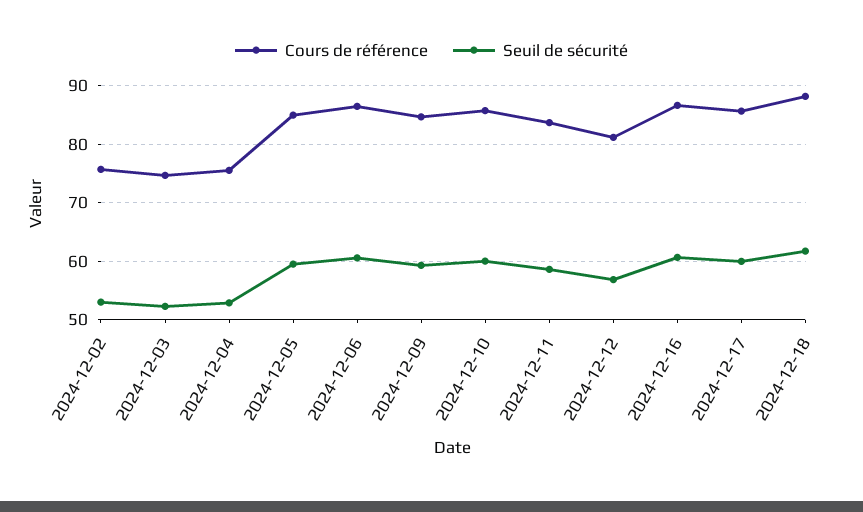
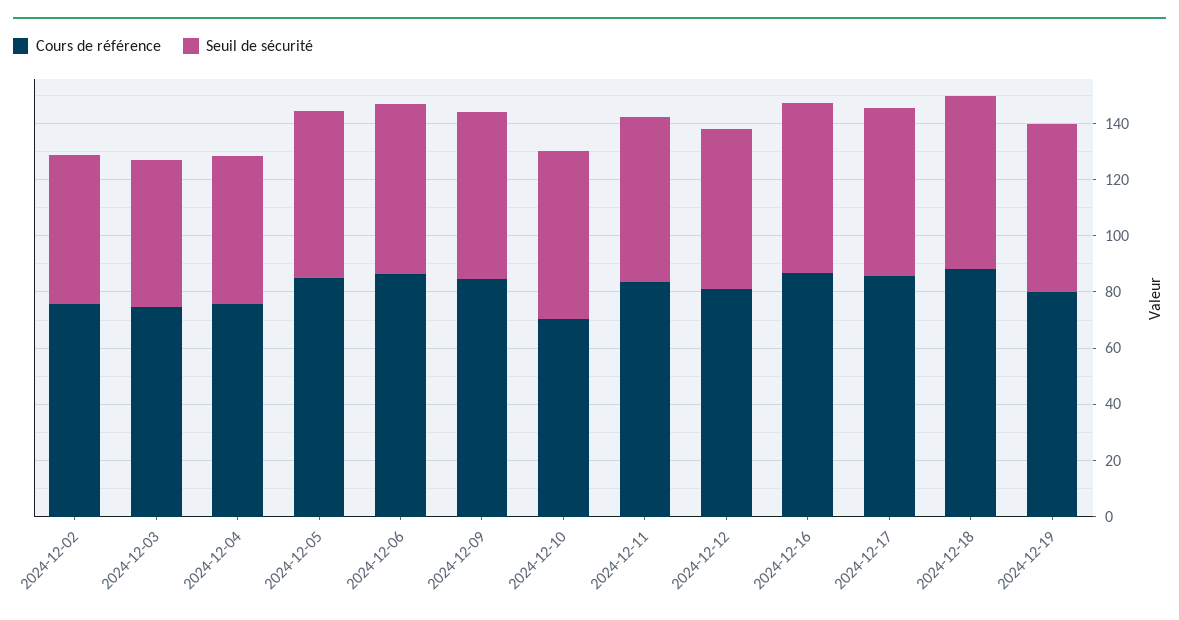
Cours de référence, 2024-12-10: 86 -> 70
Cours de référence, 2024-12-19: none -> 80
Seuil de sécurité, 2024-12-19: none -> 60

